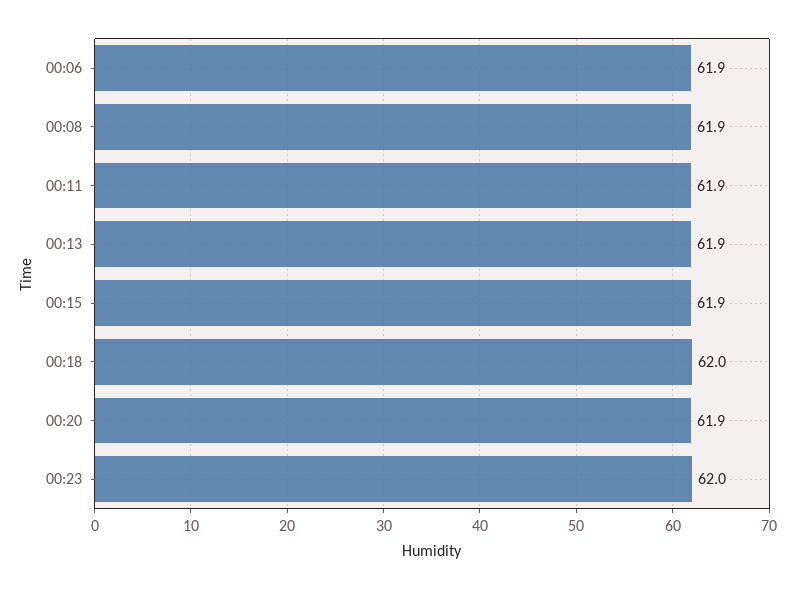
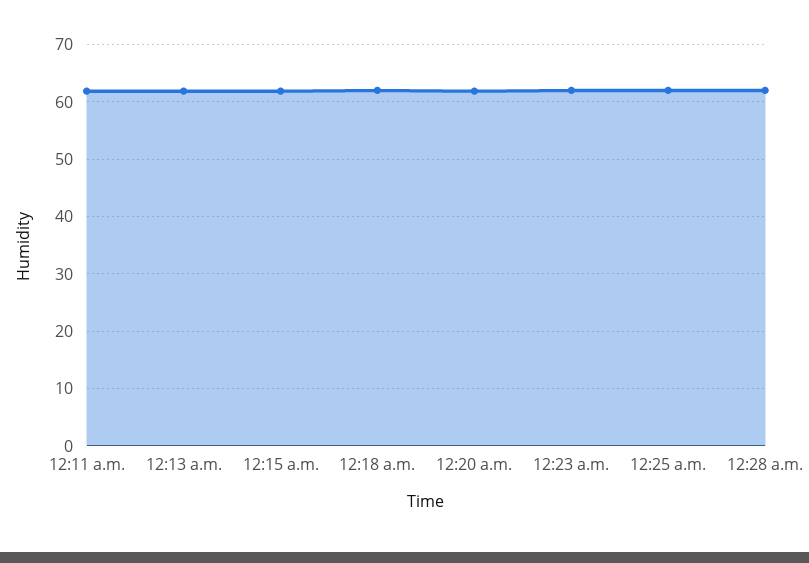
00:06: 61.9 -> none
00:08: 61.9 -> none
12:25 a.m.: none -> 62
12:28 a.m.: none -> 62

